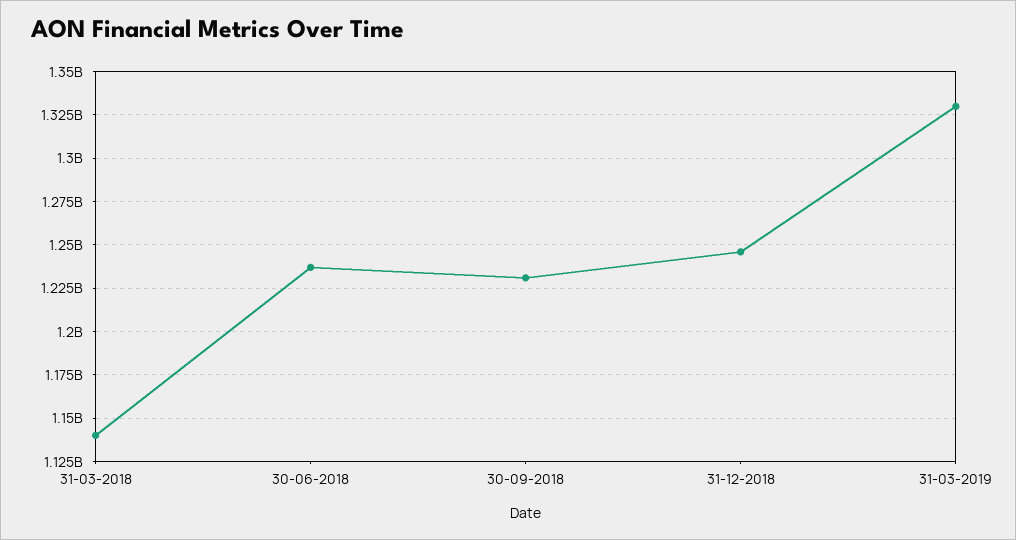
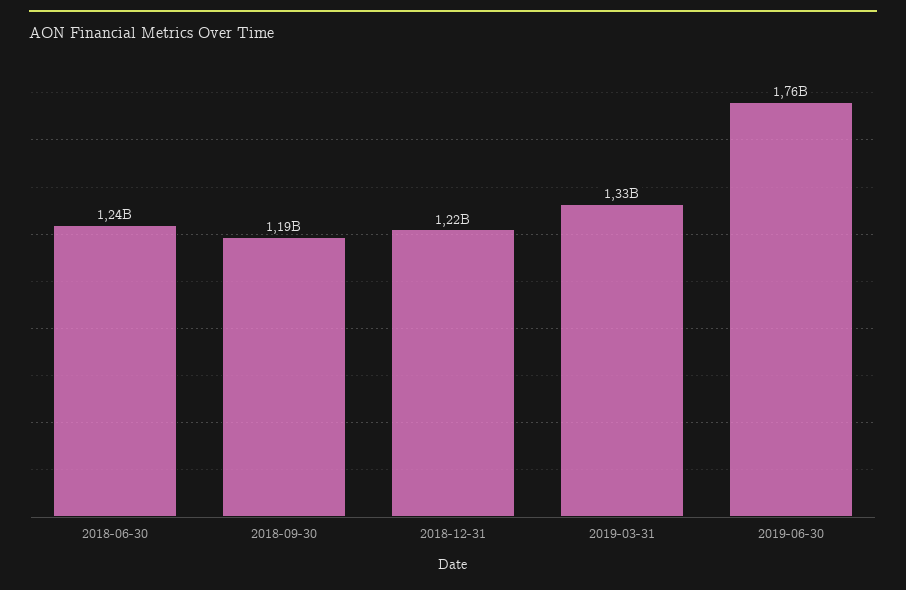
31-03-2018: 1140000000 -> none
30-09-2018: 1230000000 -> 1190000000
31-12-2018: 1245000000 -> 1220000000
2019-06-30: none -> 1760000000

